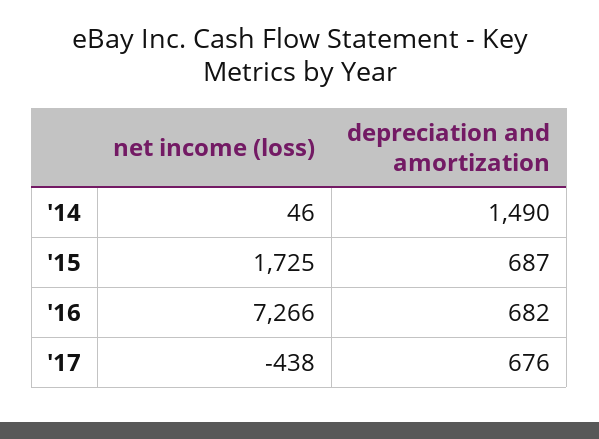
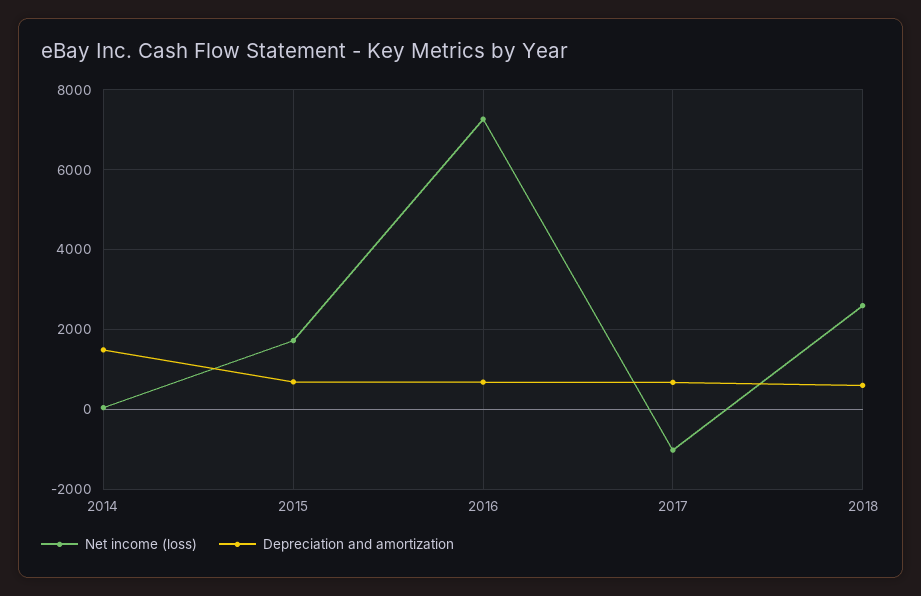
net income (loss), '17: -438 -> -1000
net income (loss), 2018: none -> 2600
depreciation and amortization, 2018: none -> 600

